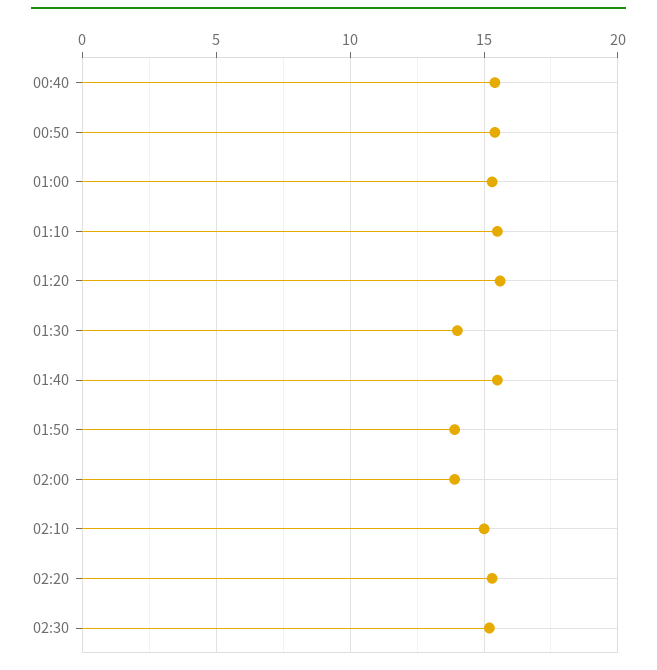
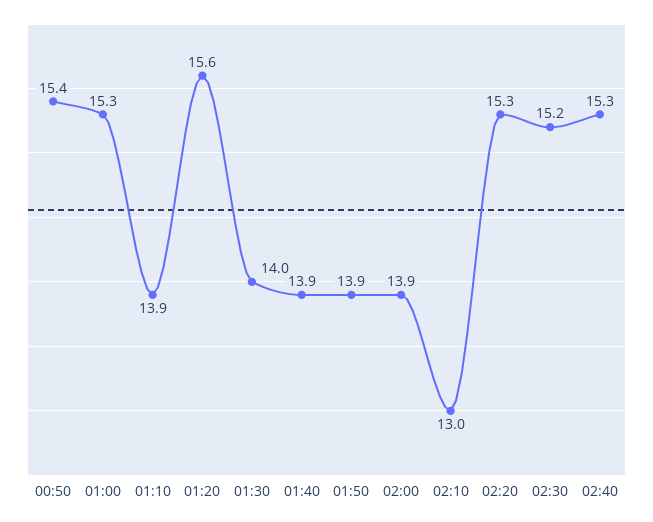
00:40: 15.5 -> none
01:10: 15.5 -> 13.9
01:40: 15.5 -> 13.9
02:10: 15 -> 13
02:40: none -> 15.3

